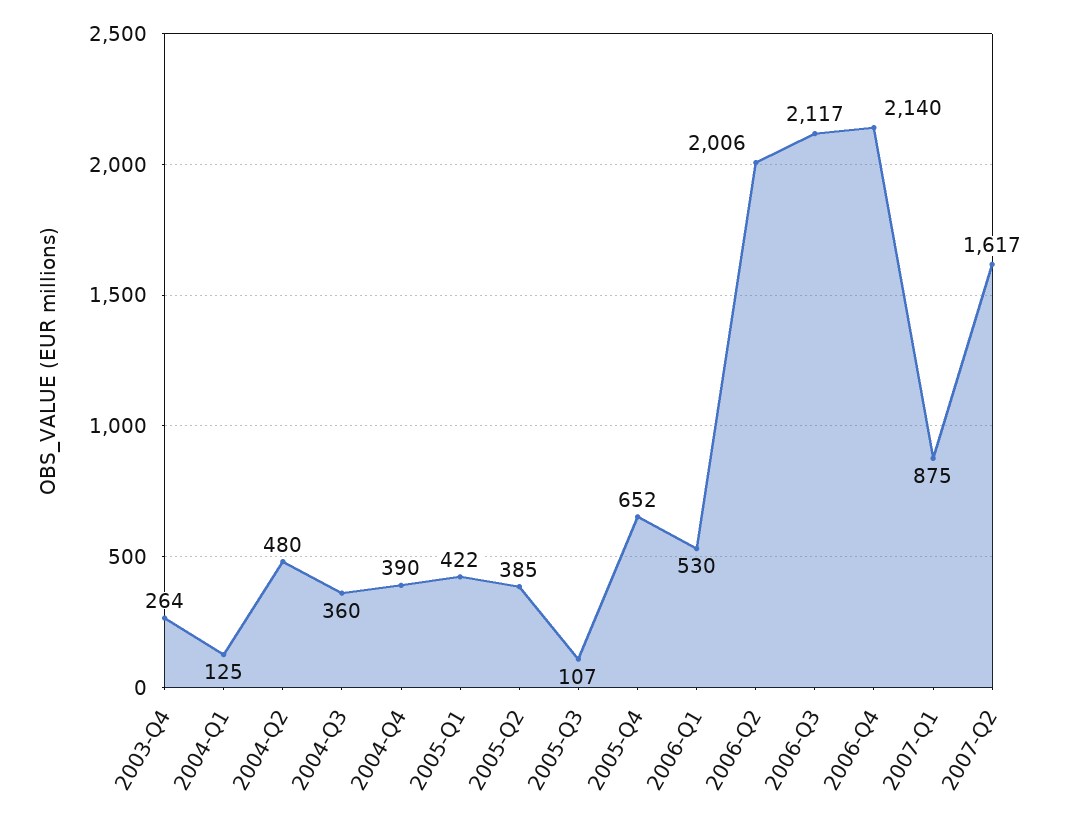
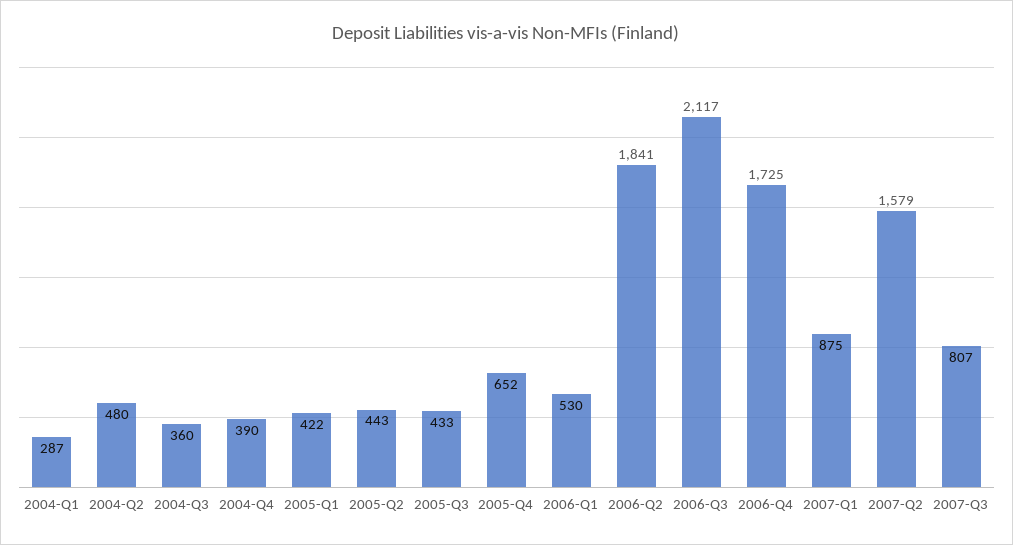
2003-Q4: 264 -> none
2004-Q1: 125 -> 287
2005-Q2: 385 -> 443
2005-Q3: 107 -> 433
2006-Q2: 2006 -> 1841
2006-Q4: 2140 -> 1725
2007-Q2: 1617 -> 1579
2007-Q3: none -> 807

